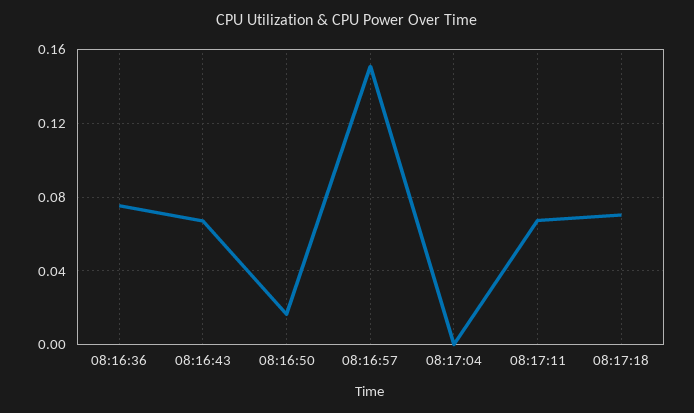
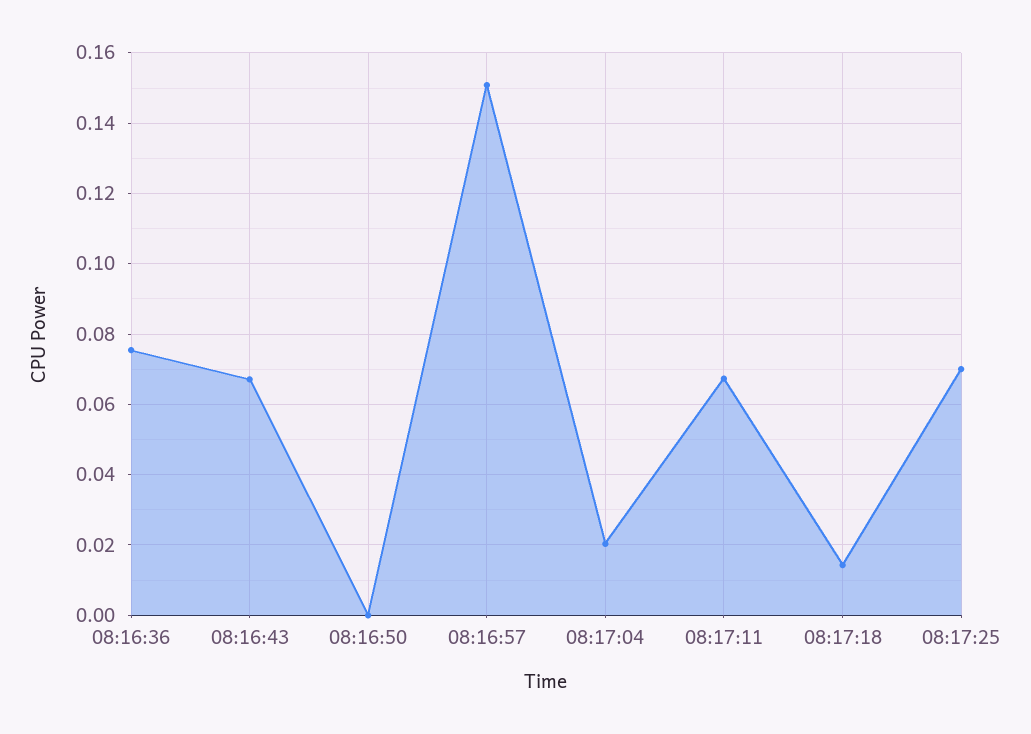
08:16:50: 0.015 -> 0
08:17:04: 0 -> 0.02
08:17:18: 0.07 -> 0.014
08:17:25: none -> 0.07

